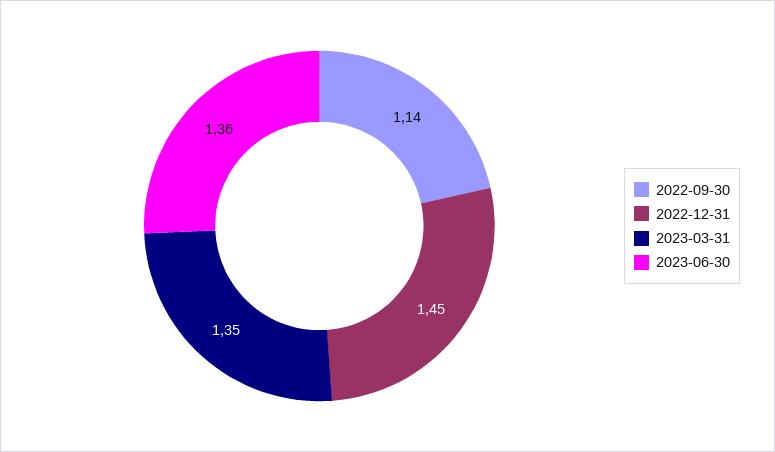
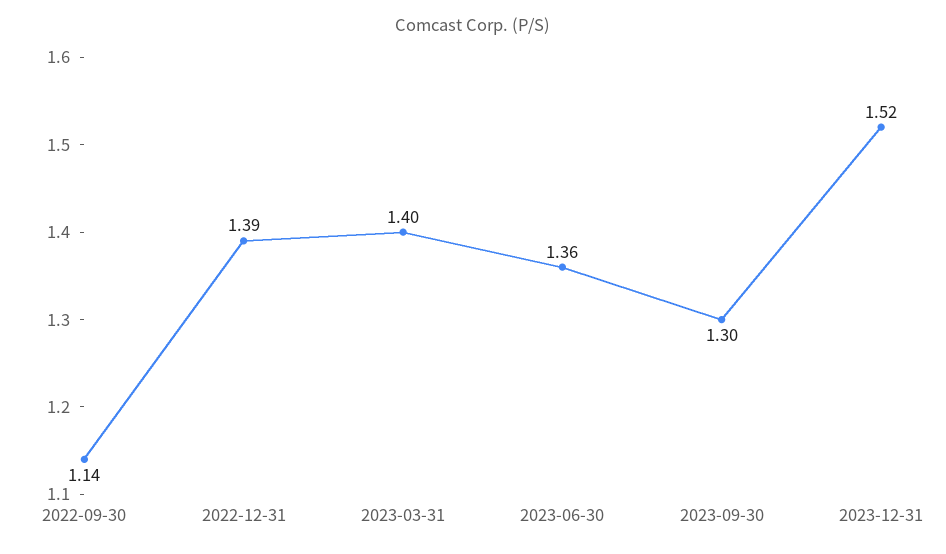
2022-12-31: 1.45 -> 1.39
2023-03-31: 1.35 -> 1.4
2023-09-30: none -> 1.3
2023-12-31: none -> 1.52

